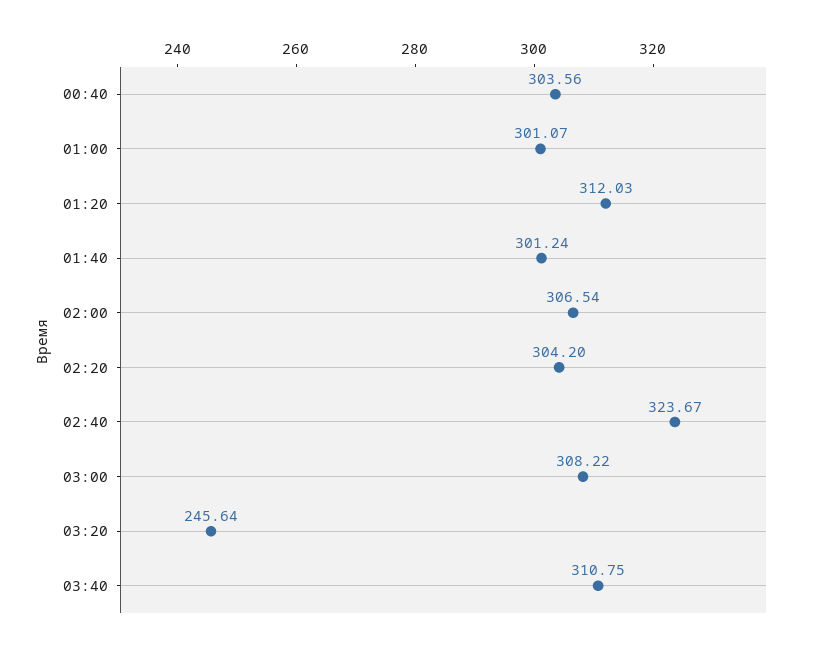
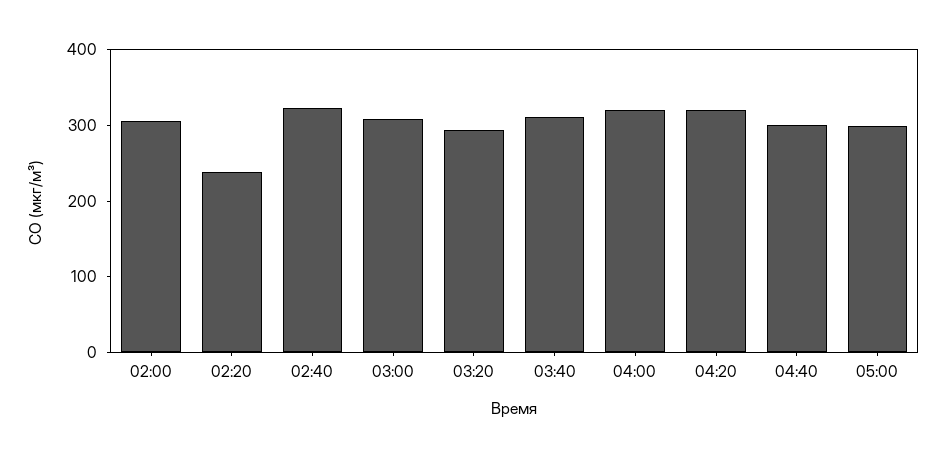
00:40: 303.56 -> none
01:00: 301.07 -> none
01:20: 312.03 -> none
01:40: 301.24 -> none
02:20: 304.2 -> 240
03:20: 245.64 -> 300
04:00: none -> 320
04:20: none -> 320
04:40: none -> 300
05:00: none -> 300

